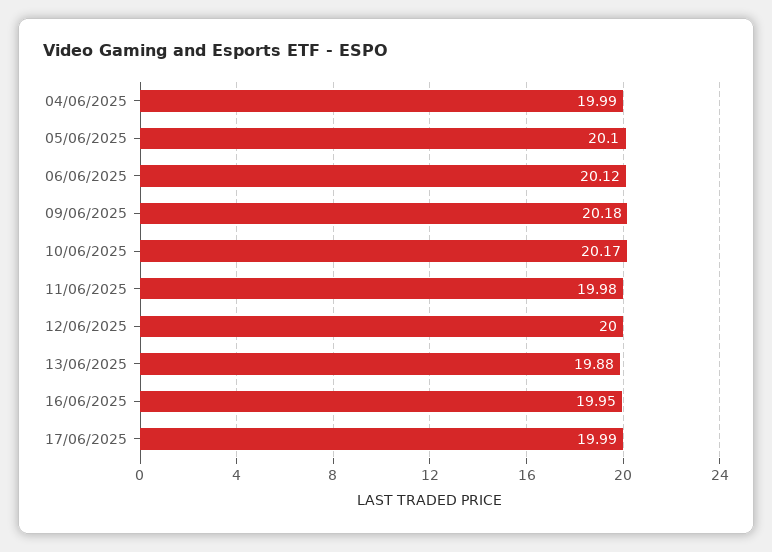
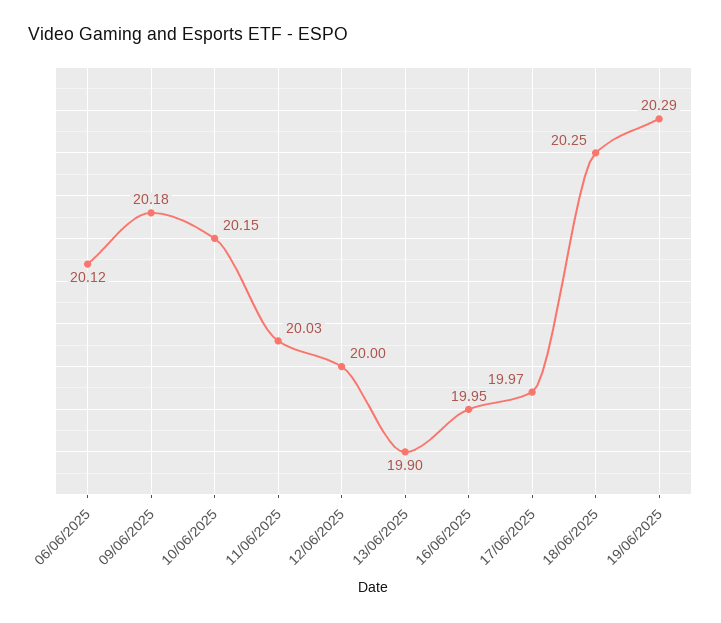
04/06/2025: 19.99 -> none
05/06/2025: 20.1 -> none
10/06/2025: 20.17 -> 20.15
11/06/2025: 19.98 -> 20.03
13/06/2025: 19.88 -> 19.9
17/06/2025: 19.99 -> 19.97
18/06/2025: none -> 20.25
19/06/2025: none -> 20.29

